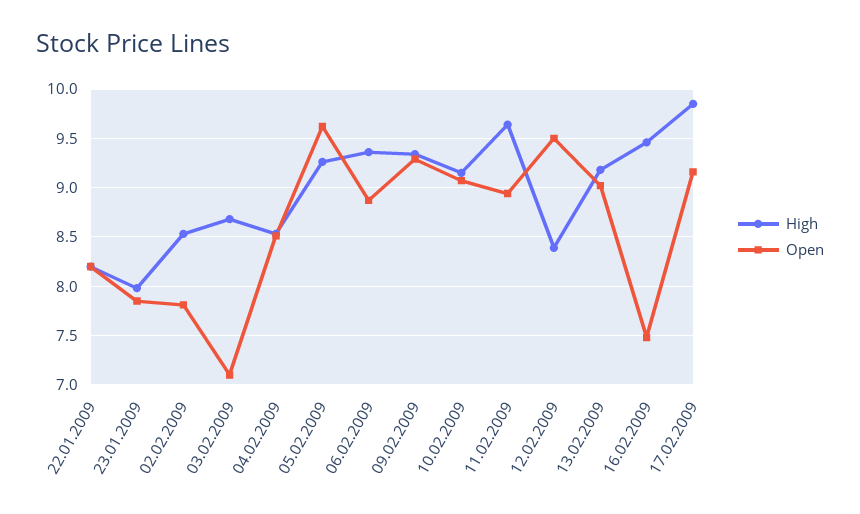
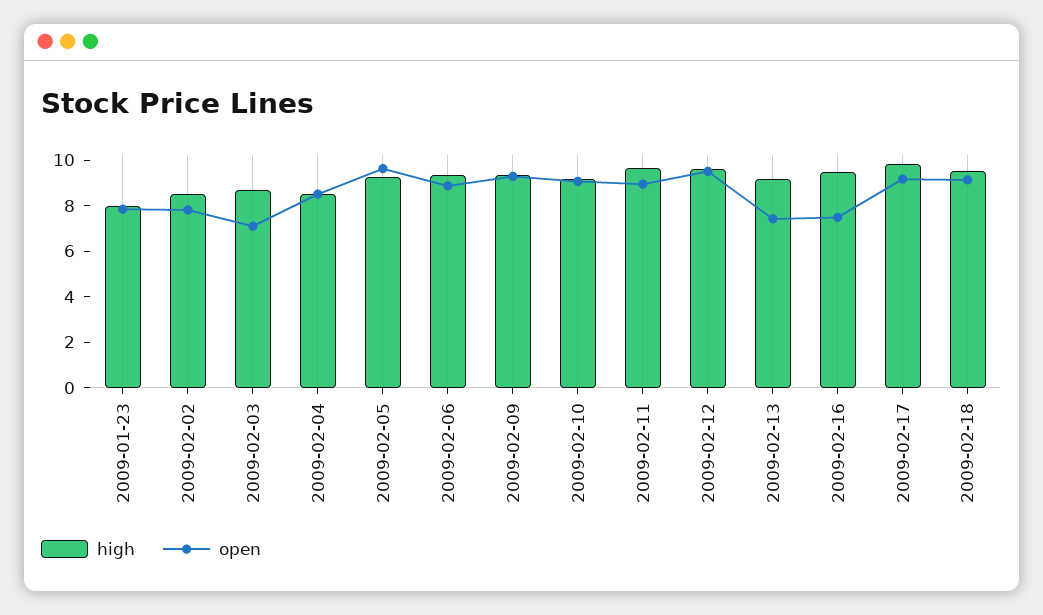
High, 22.01.2009: 8.2 -> none
Open, 22.01.2009: 8.2 -> none
High, 12.02.2009: 8.4 -> 9.5
Open, 13.02.2009: 9 -> 7.5
High, 2009-02-18: none -> 9.5
Open, 2009-02-18: none -> 9

